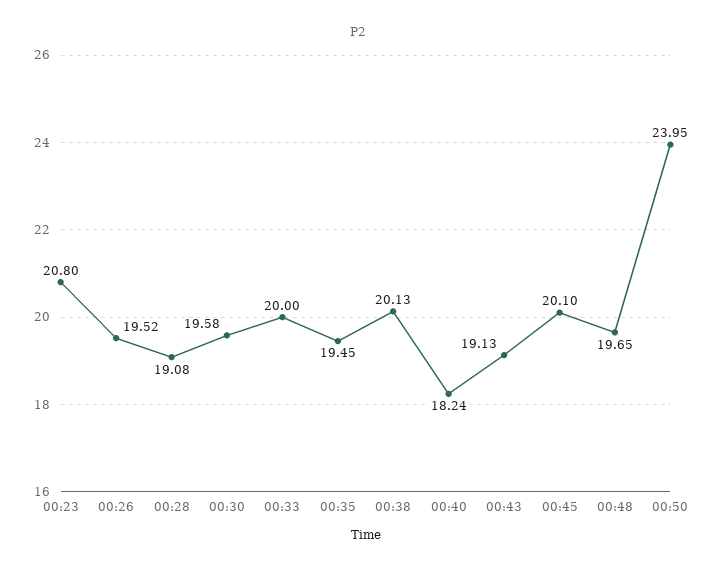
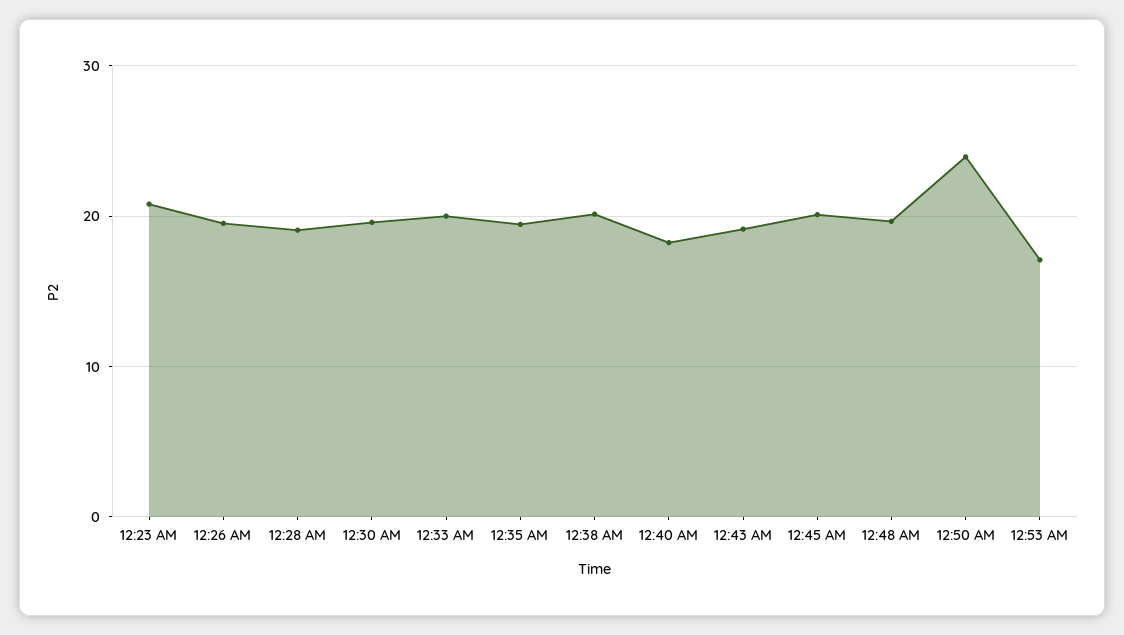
12:53 AM: none -> 17

